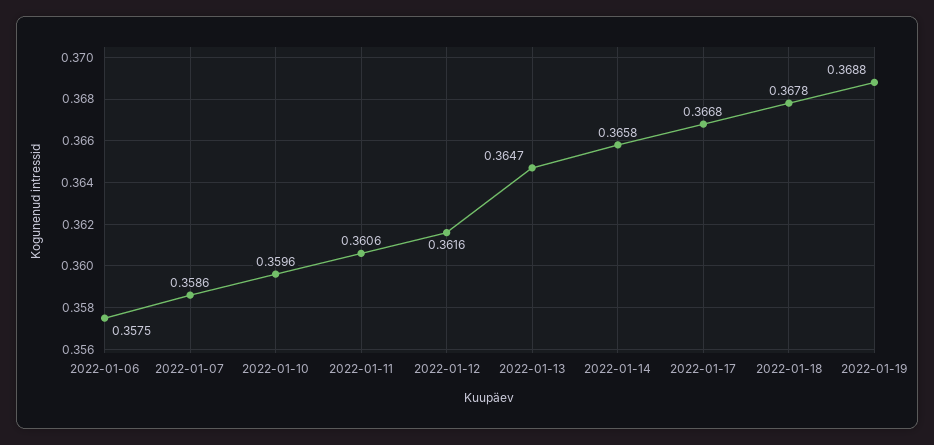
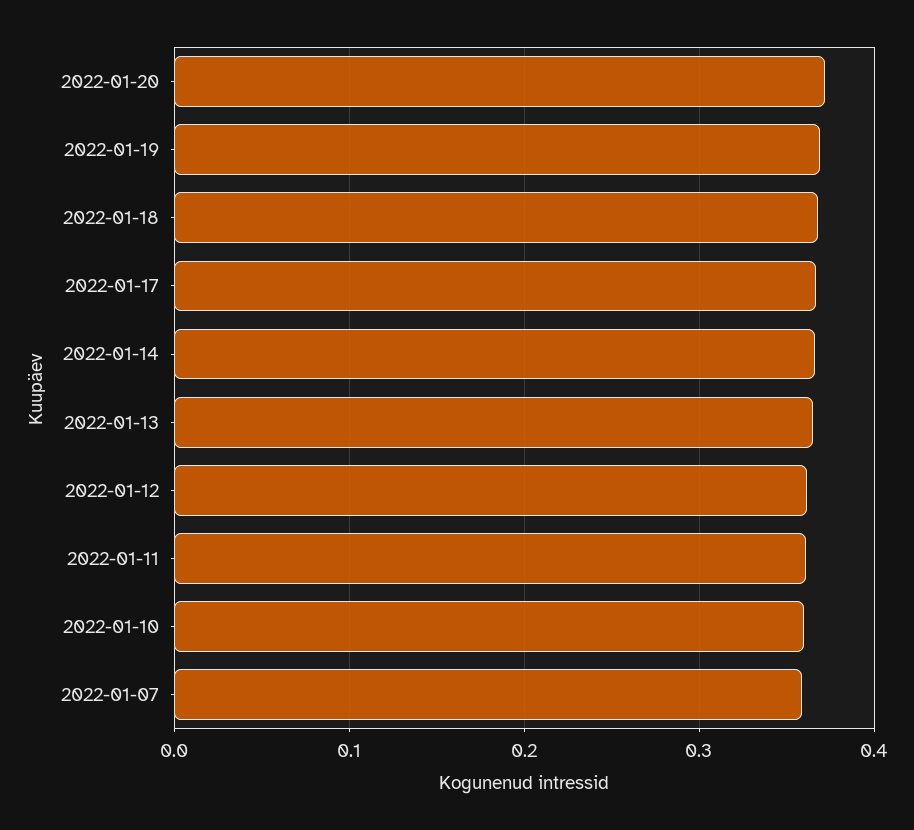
2022-01-06: 0.3575 -> none
2022-01-20: none -> 0.37

